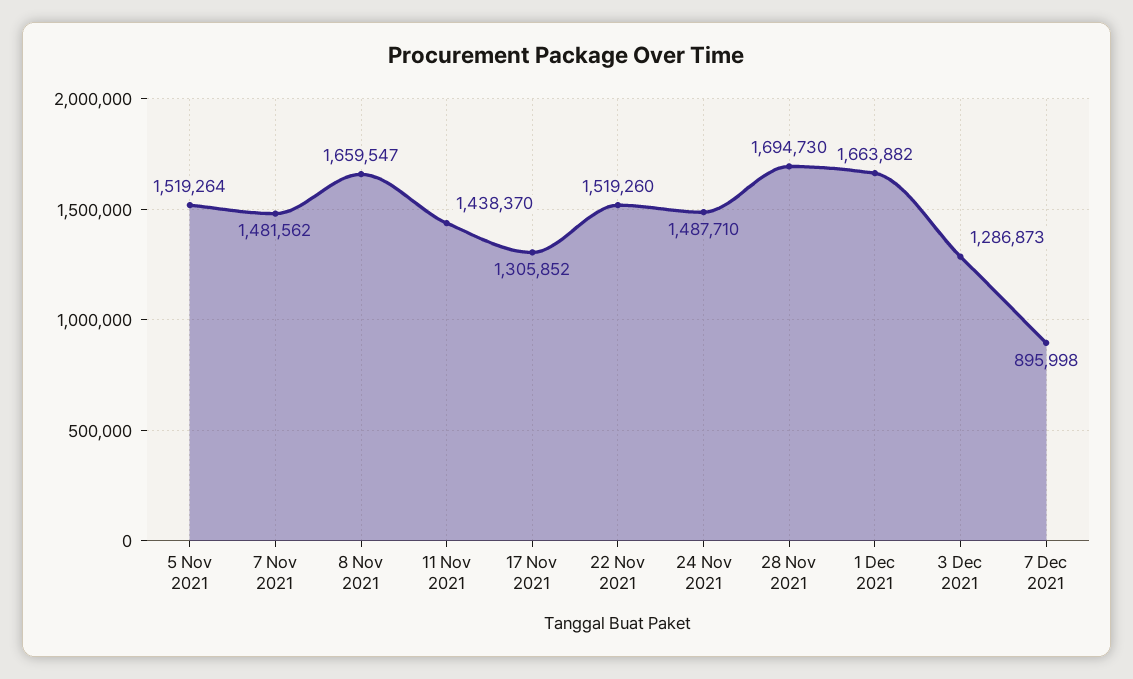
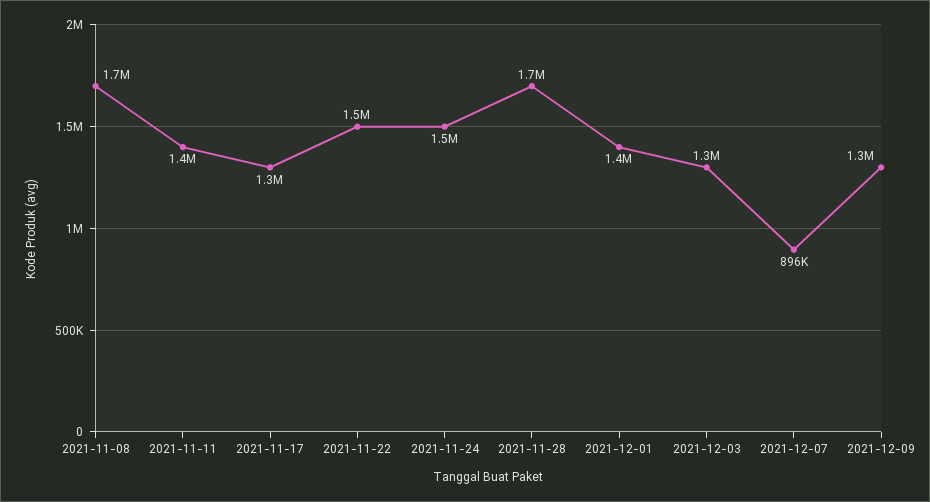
5 Nov 2021: 1519264 -> none
7 Nov 2021: 1481562 -> none
1 Dec 2021: 1663882 -> 1400000
2021-12-09: none -> 1300000

